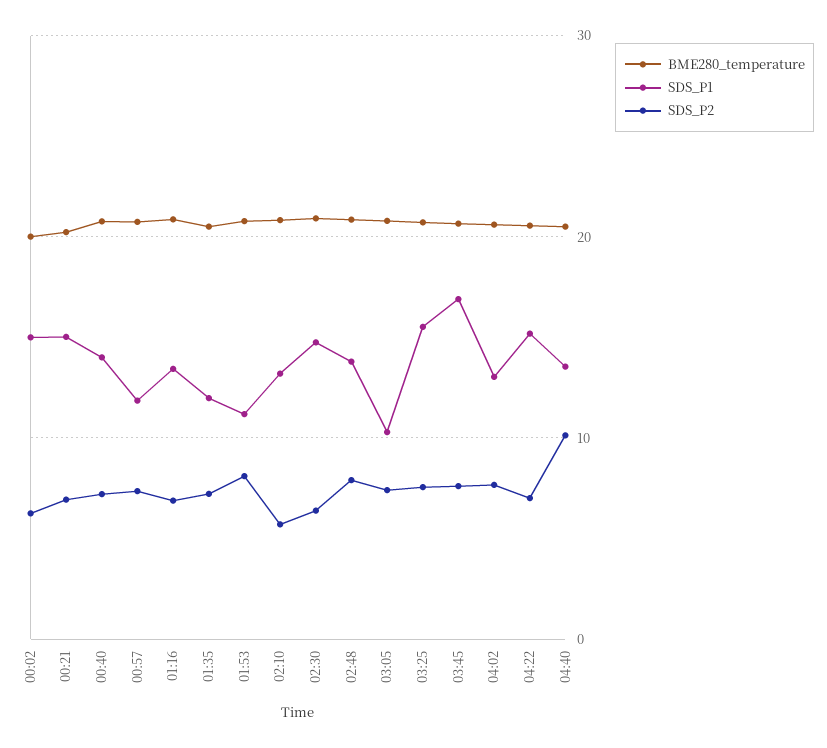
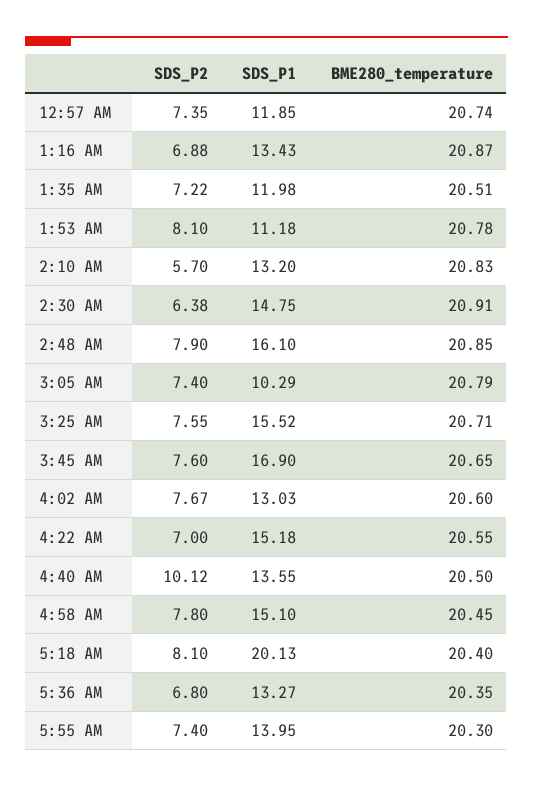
BME280_temperature, 00:02: 20 -> none
SDS_P1, 00:02: 15 -> none
SDS_P2, 00:02: 6 -> none
BME280_temperature, 00:21: 20 -> none
SDS_P1, 00:21: 15 -> none
SDS_P2, 00:21: 7 -> none
BME280_temperature, 00:40: 21 -> none
SDS_P1, 00:40: 14 -> none
SDS_P2, 00:40: 7 -> none
SDS_P1, 02:48: 14 -> 16.1
SDS_P2, 4:58 AM: none -> 7.8
SDS_P1, 4:58 AM: none -> 15.1
BME280_temperature, 4:58 AM: none -> 20.45
SDS_P2, 5:18 AM: none -> 8.1
SDS_P1, 5:18 AM: none -> 20.13
BME280_temperature, 5:18 AM: none -> 20.4
SDS_P2, 5:36 AM: none -> 6.8
SDS_P1, 5:36 AM: none -> 13.27
BME280_temperature, 5:36 AM: none -> 20.35
SDS_P2, 5:55 AM: none -> 7.4
SDS_P1, 5:55 AM: none -> 13.95
BME280_temperature, 5:55 AM: none -> 20.3

